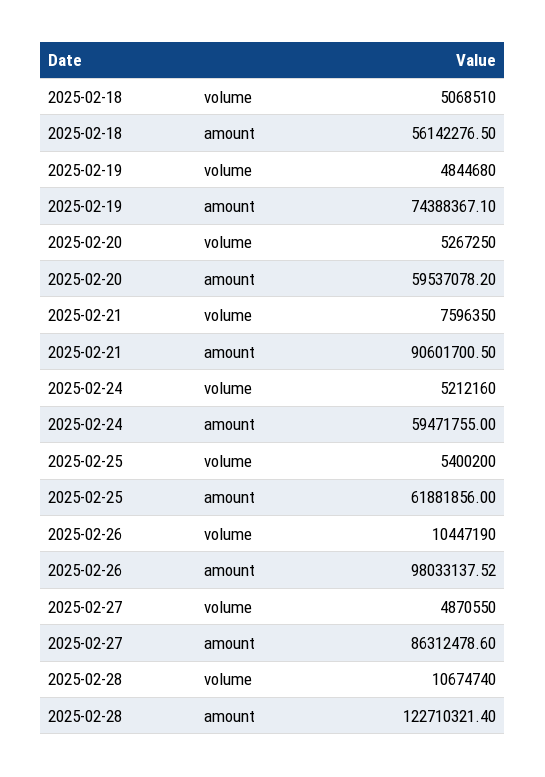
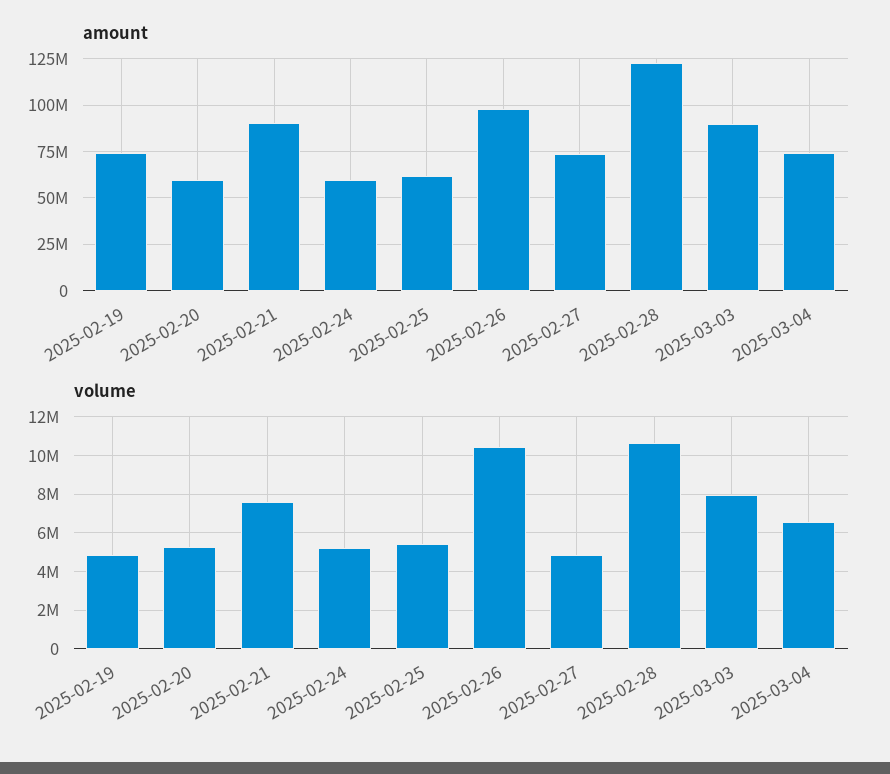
volume, 2025-02-18: 5068510 -> none
amount, 2025-02-18: 56142276.5 -> none
amount, 2025-02-27: 86312478.6 -> 75000000
amount, 2025-03-03: none -> 90000000
amount, 2025-03-04: none -> 75000000
volume, 2025-03-03: none -> 8000000
volume, 2025-03-04: none -> 6500000

